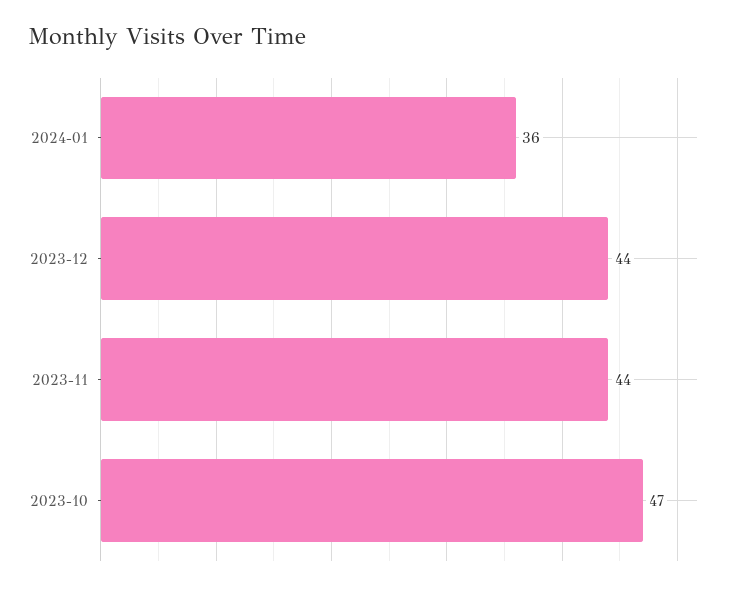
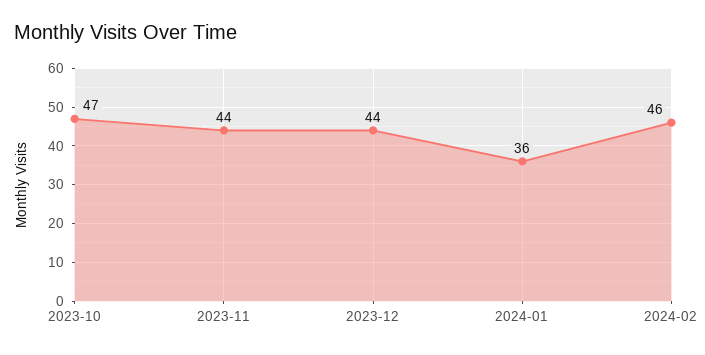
2024-02: none -> 46

